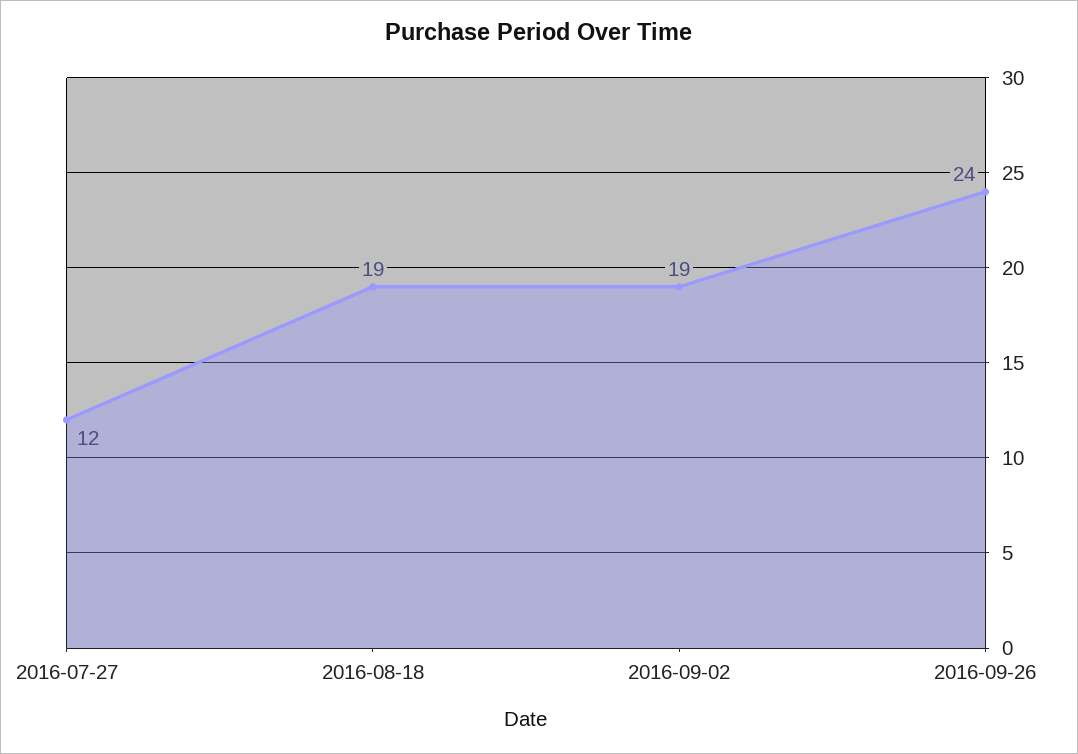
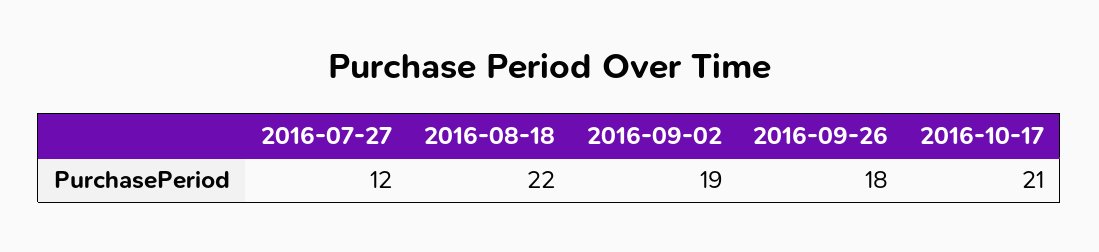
2016-08-18: 19 -> 22
2016-09-26: 24 -> 18
2016-10-17: none -> 21

